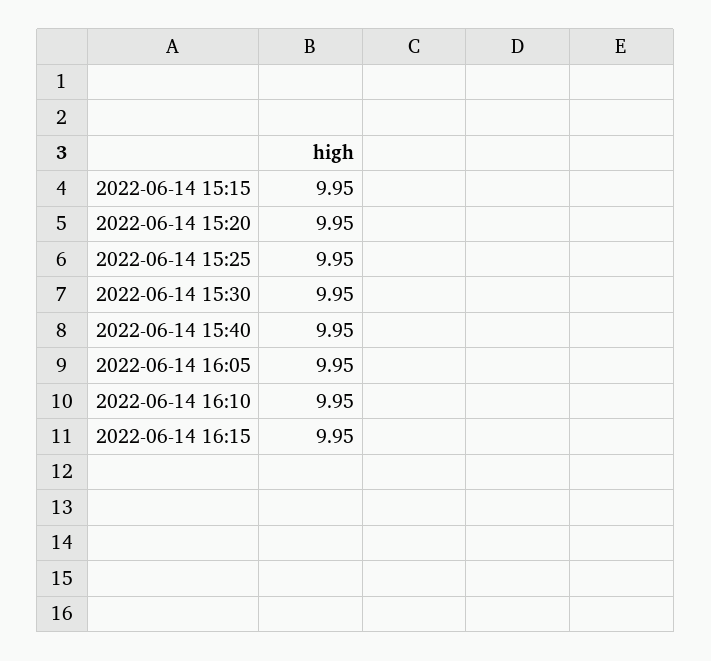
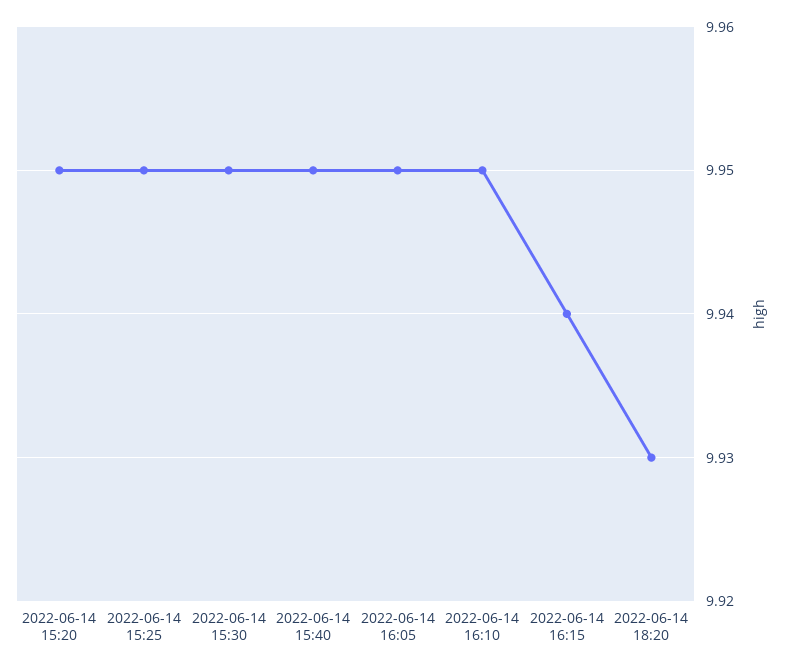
2022-06-14 15:15: 9.95 -> none
2022-06-14 16:15: 9.95 -> 9.94
2022-06-14 18:20: none -> 9.93

